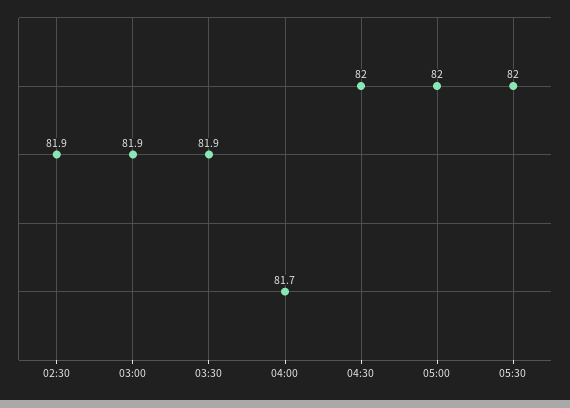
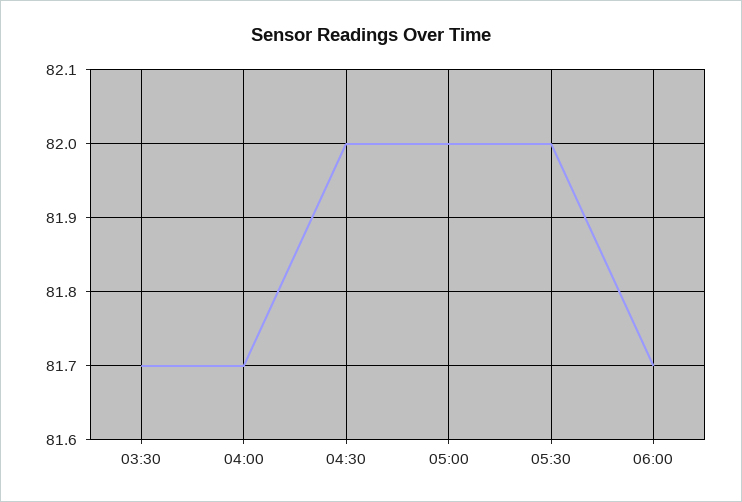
02:30: 81.9 -> none
03:00: 81.9 -> none
03:30: 81.9 -> 81.7
06:00: none -> 81.7

